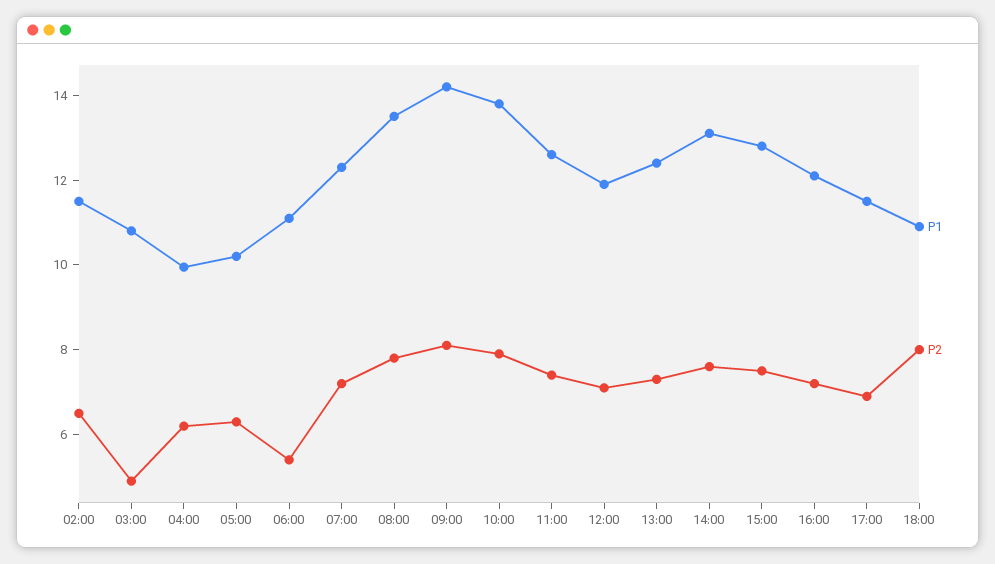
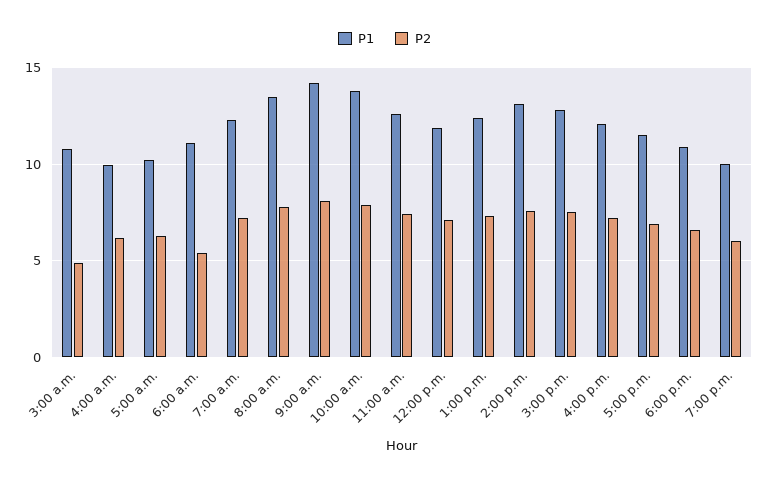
P1, 02:00: 11.5 -> none
P2, 02:00: 6.5 -> none
P2, 18:00: 8 -> 6.5
P1, 7:00 p.m.: none -> 10
P2, 7:00 p.m.: none -> 6

